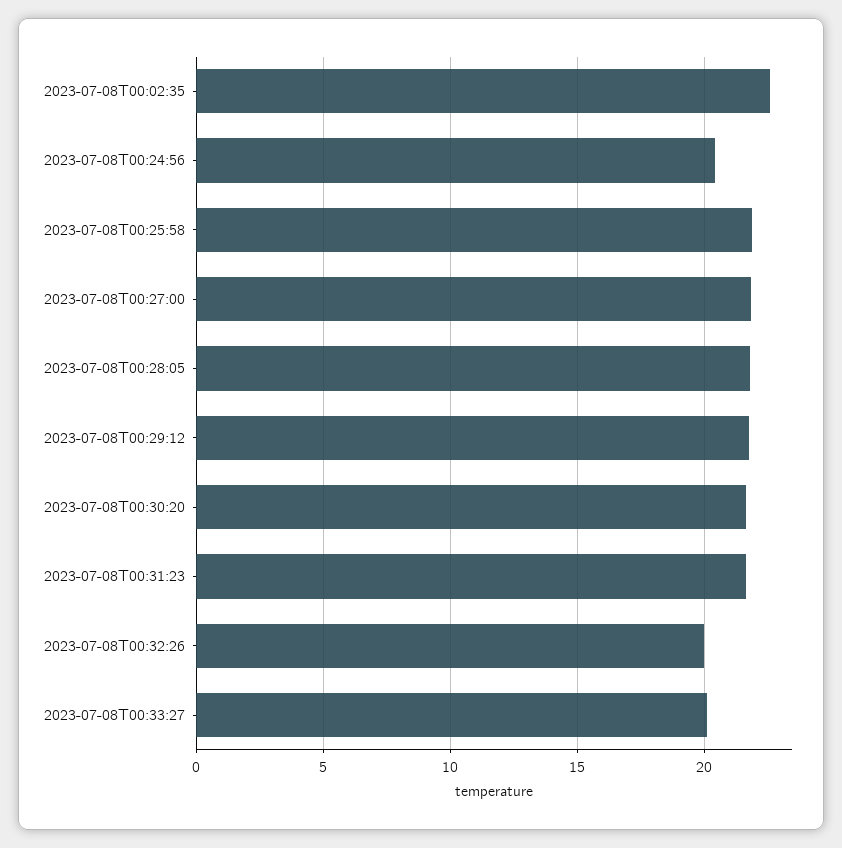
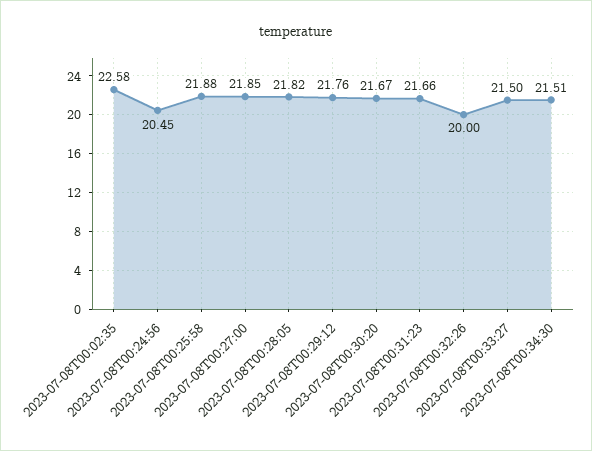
2023-07-08T00:33:27: 20 -> 21.5
2023-07-08T00:34:30: none -> 21.51

